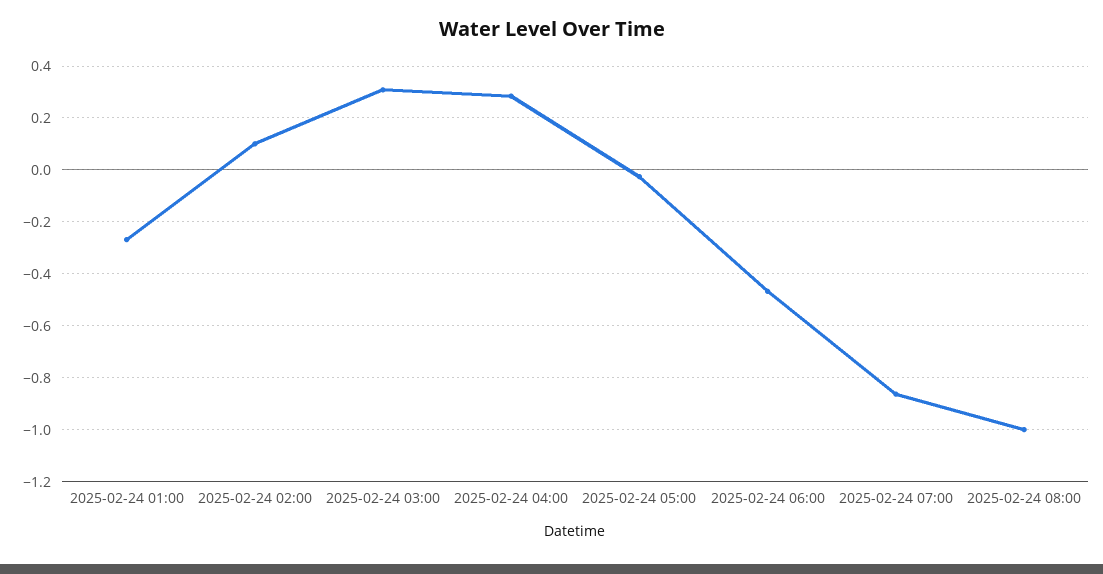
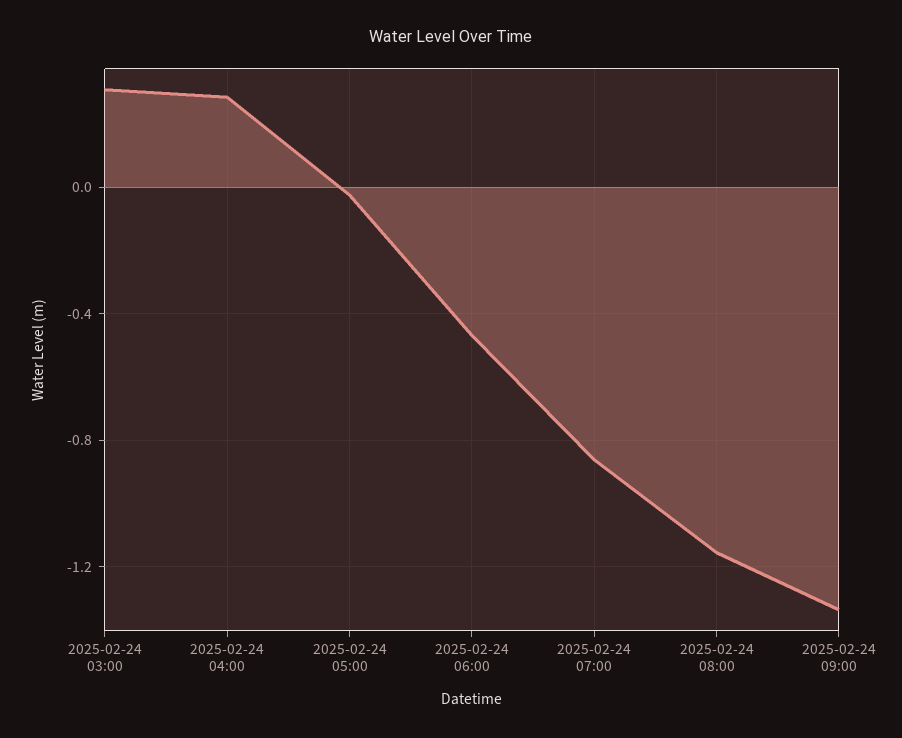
2025-02-24 01:00: -0.275 -> none
2025-02-24 02:00: 0.1 -> none
2025-02-24 08:00: -1 -> -1.15
2025-02-24 09:00: none -> -1.35

